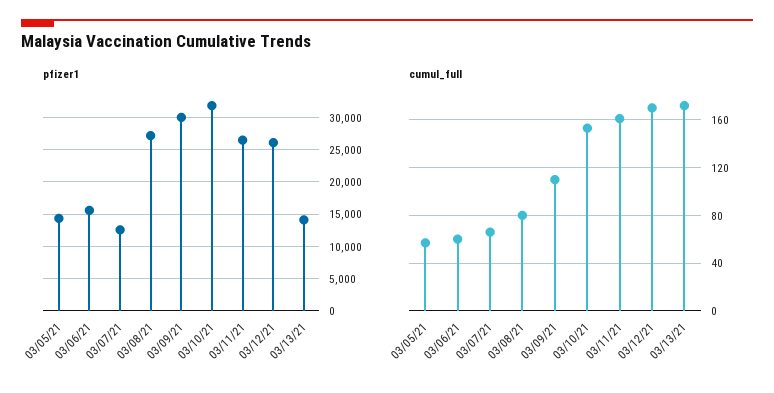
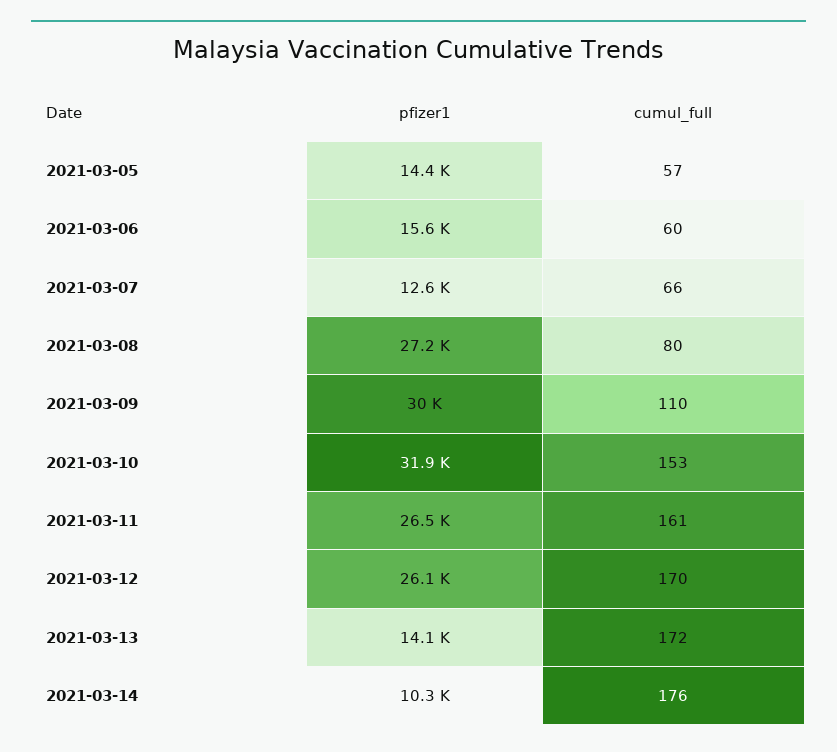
pfizer1, 2021-03-14: none -> 10300
cumul_full, 2021-03-14: none -> 176

